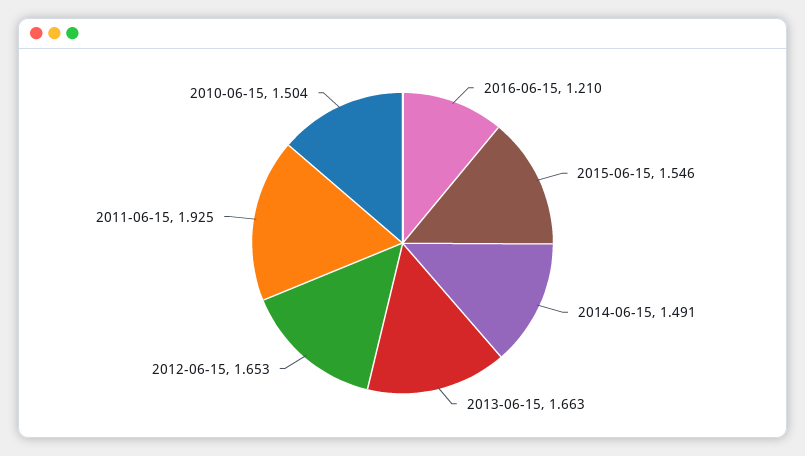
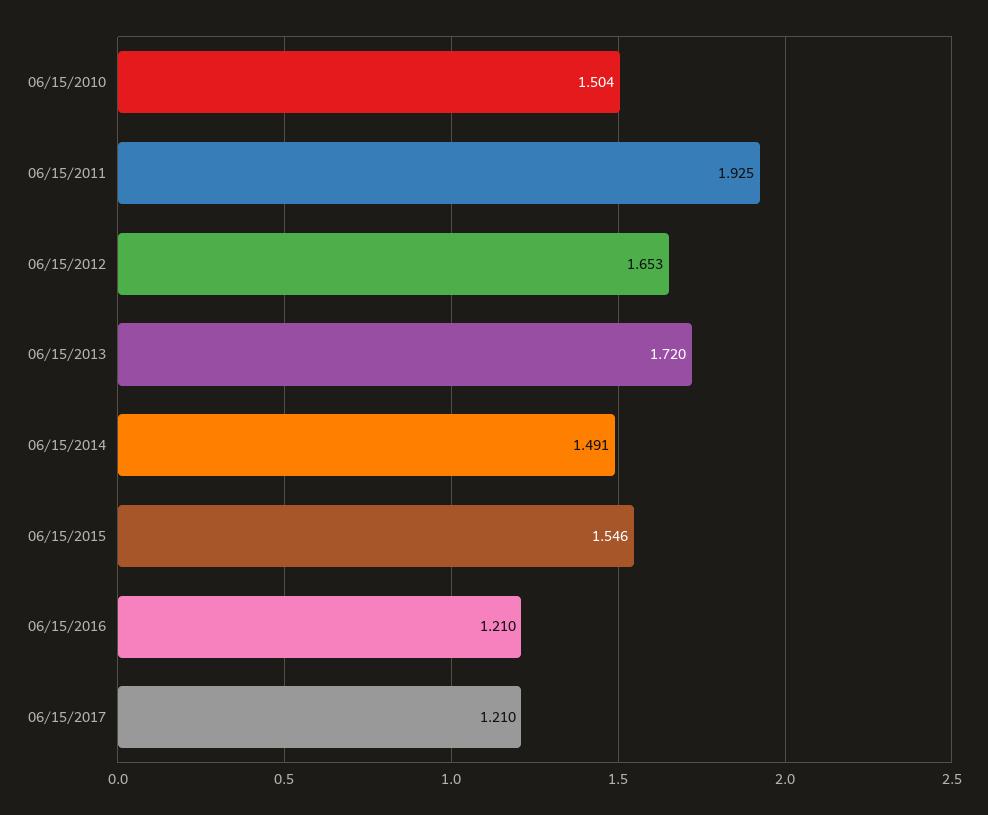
2013-06-15: 1.663 -> 1.72
06/15/2017: none -> 1.21

